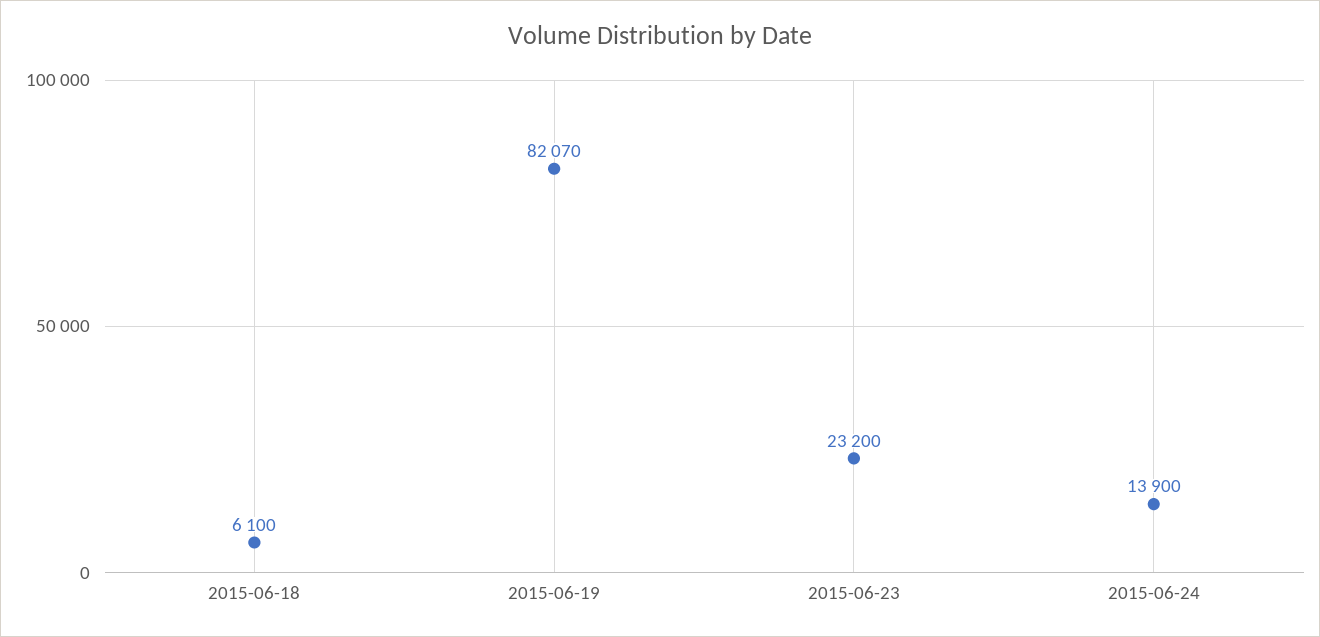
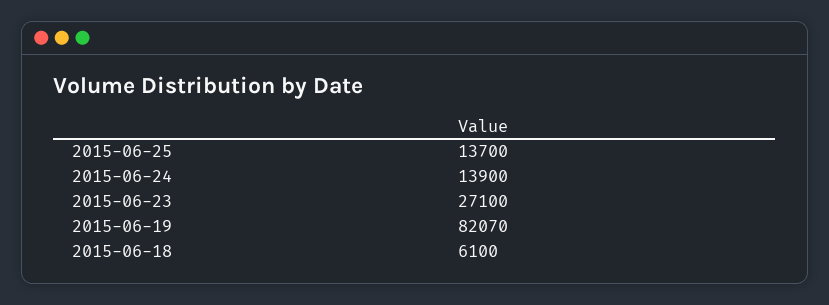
2015-06-23: 23200 -> 27100
2015-06-25: none -> 13700

